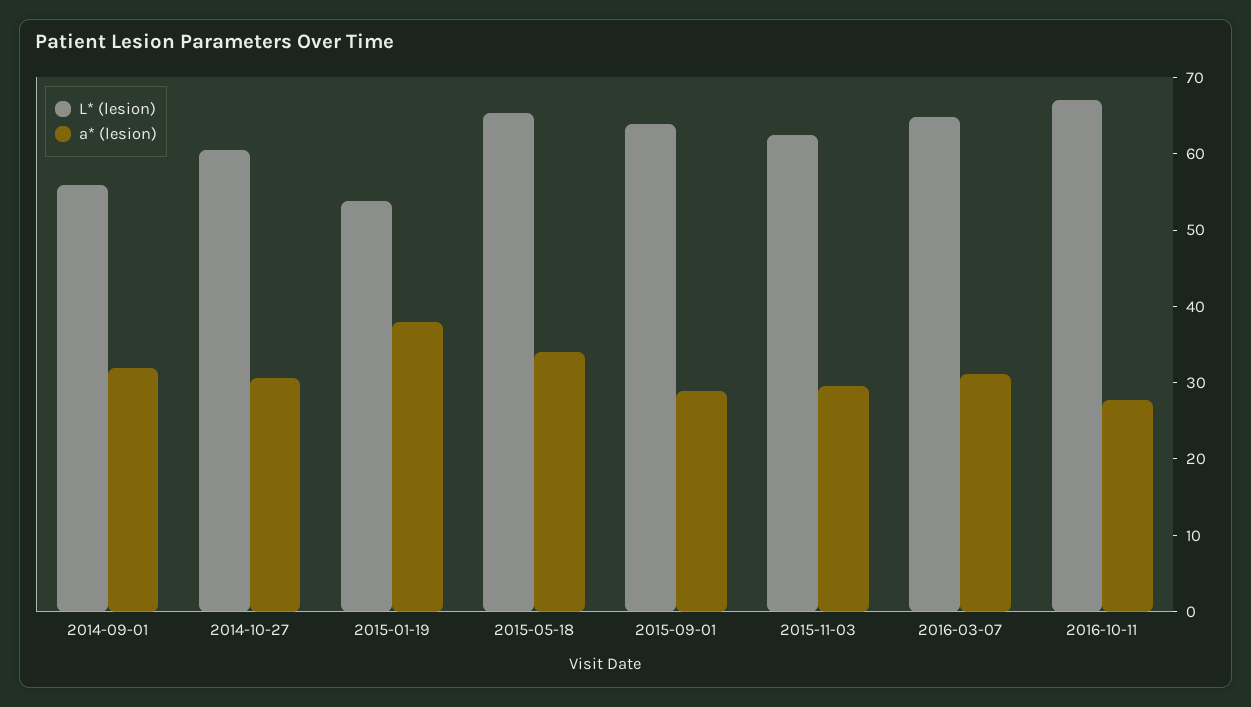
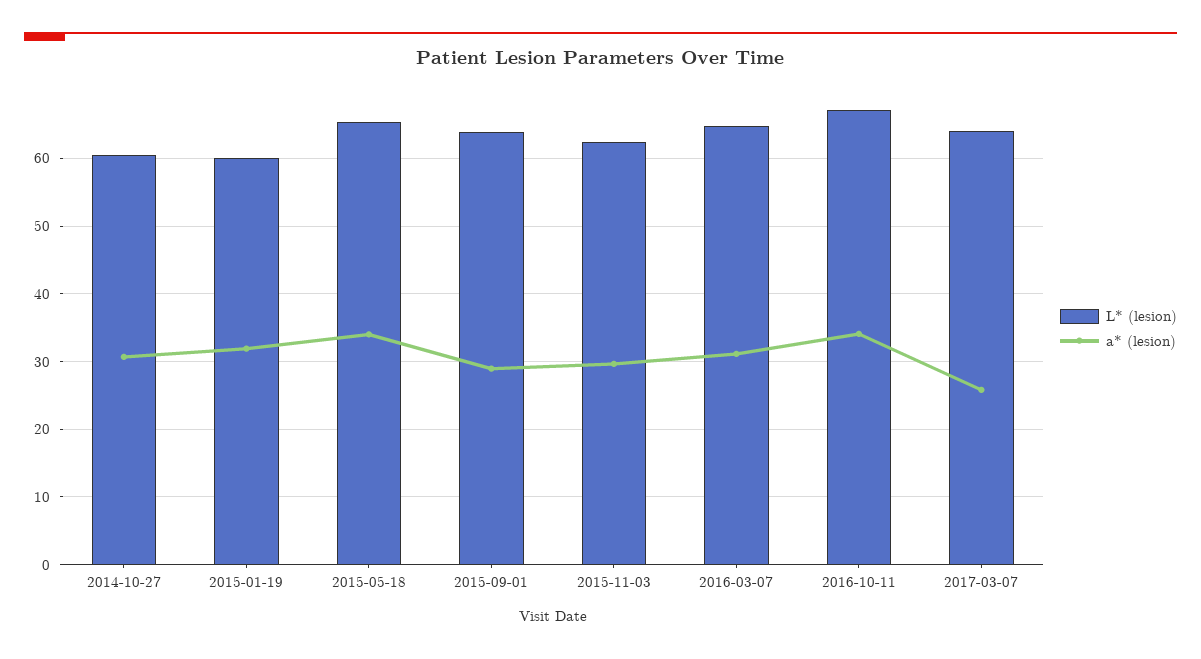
L* (lesion), 2014-09-01: 56 -> none
a* (lesion), 2014-09-01: 32 -> none
L* (lesion), 2015-01-19: 54 -> 60
a* (lesion), 2015-01-19: 38 -> 32
a* (lesion), 2016-10-11: 28 -> 34
L* (lesion), 2017-03-07: none -> 64
a* (lesion), 2017-03-07: none -> 26

